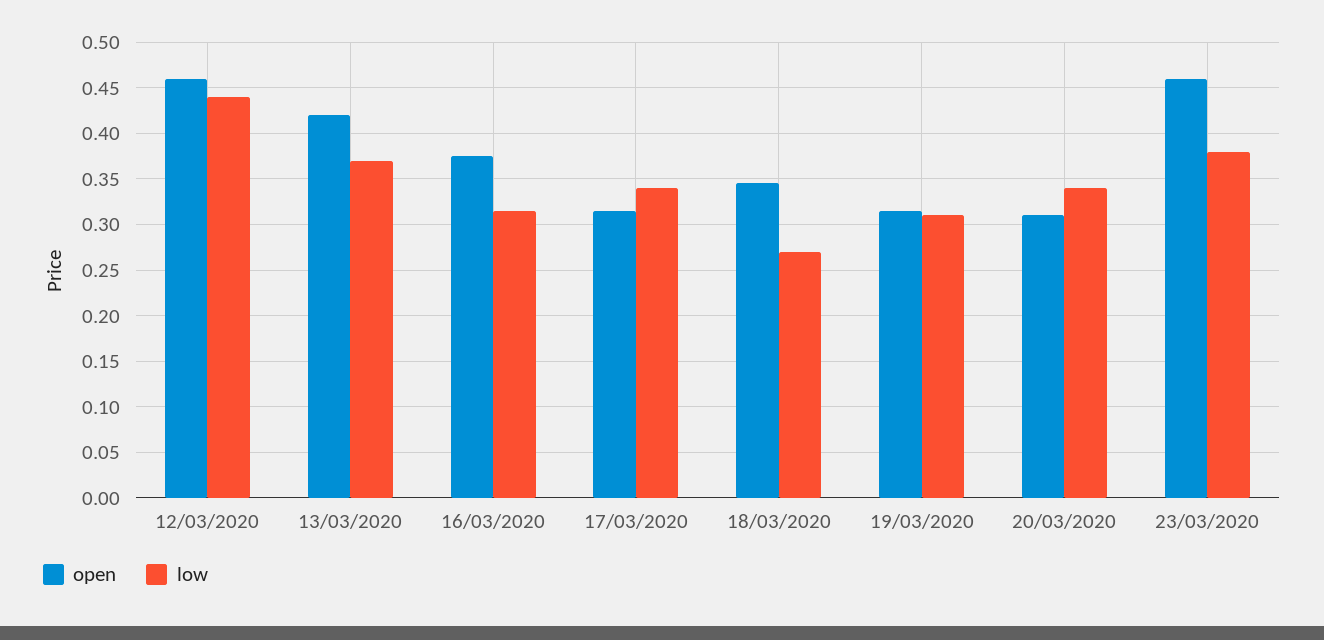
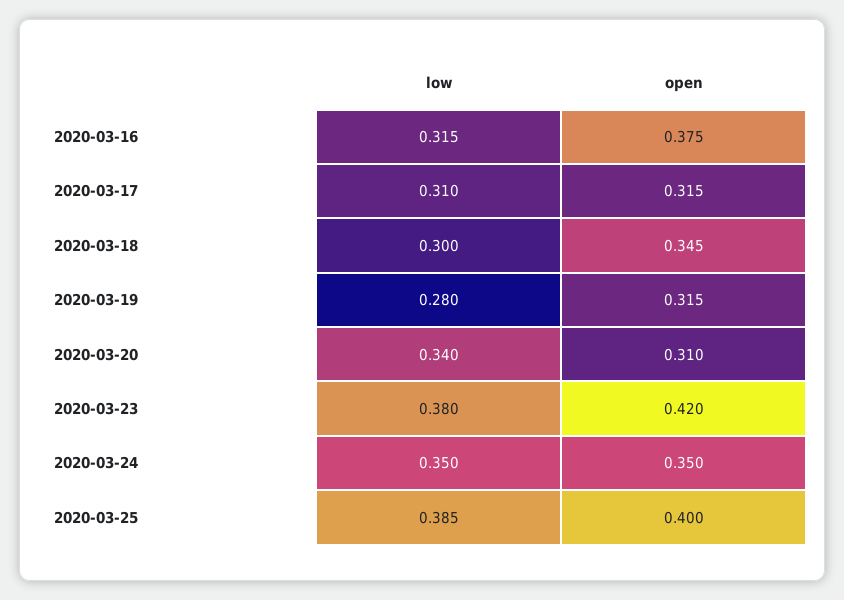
open, 12/03/2020: 0.46 -> none
low, 12/03/2020: 0.44 -> none
open, 13/03/2020: 0.42 -> none
low, 13/03/2020: 0.37 -> none
low, 17/03/2020: 0.34 -> 0.31
low, 18/03/2020: 0.27 -> 0.3
low, 19/03/2020: 0.31 -> 0.28
open, 23/03/2020: 0.46 -> 0.42
low, 2020-03-24: none -> 0.35
open, 2020-03-24: none -> 0.35
low, 2020-03-25: none -> 0.385
open, 2020-03-25: none -> 0.4

